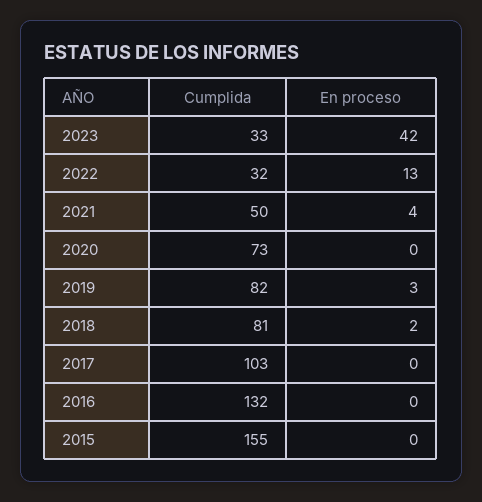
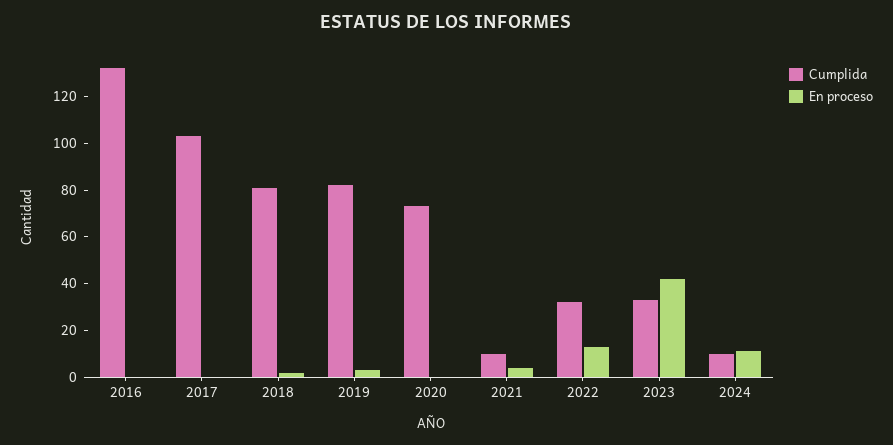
Cumplida, 2021: 50 -> 10
Cumplida, 2015: 155 -> none
En proceso, 2015: 0 -> none
Cumplida, 2024: none -> 10
En proceso, 2024: none -> 10

